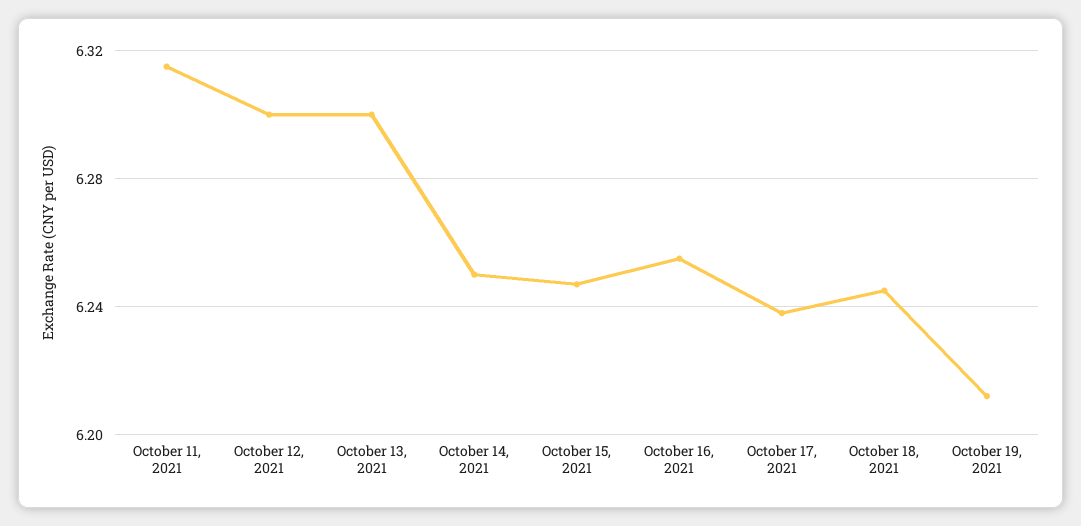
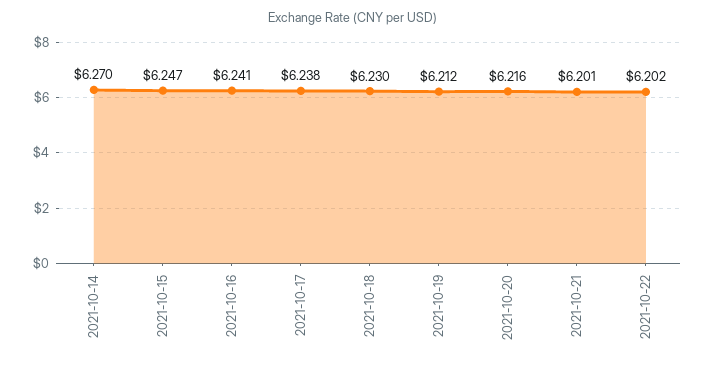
October 11, 2021: 6.315 -> none
October 12, 2021: 6.3 -> none
October 13, 2021: 6.3 -> none
October 14, 2021: 6.25 -> 6.27
October 16, 2021: 6.255 -> 6.241
October 18, 2021: 6.245 -> 6.23
2021-10-20: none -> 6.216
2021-10-21: none -> 6.201
2021-10-22: none -> 6.202

